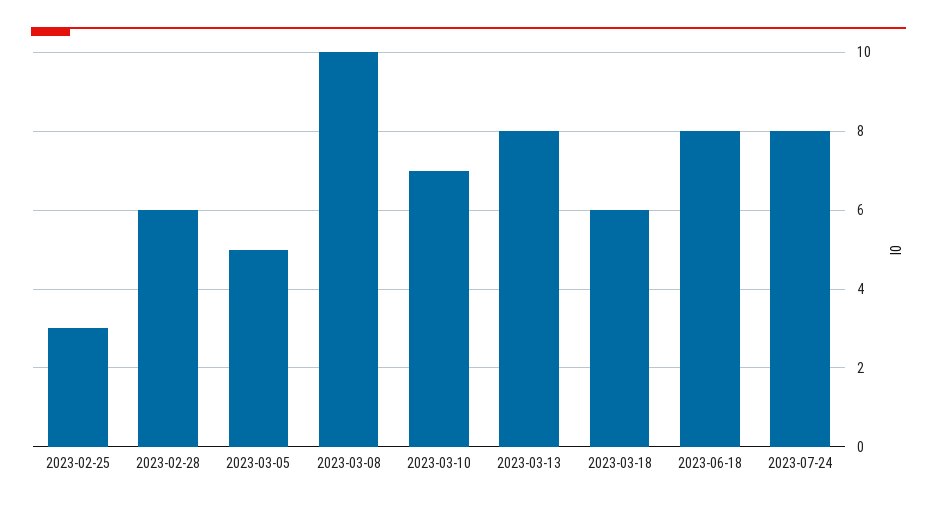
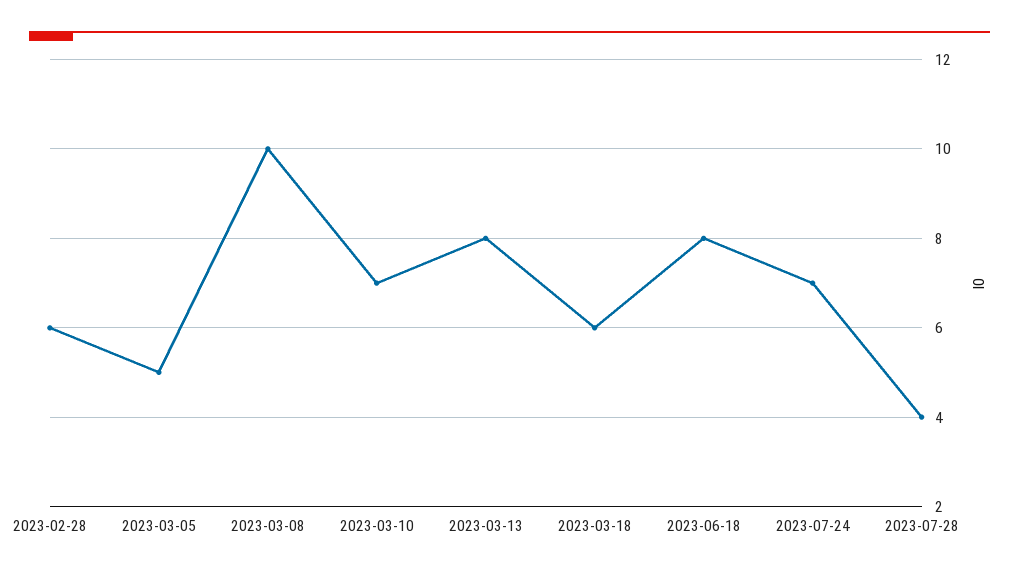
2023-02-25: 3 -> none
2023-07-24: 8 -> 7
2023-07-28: none -> 4

